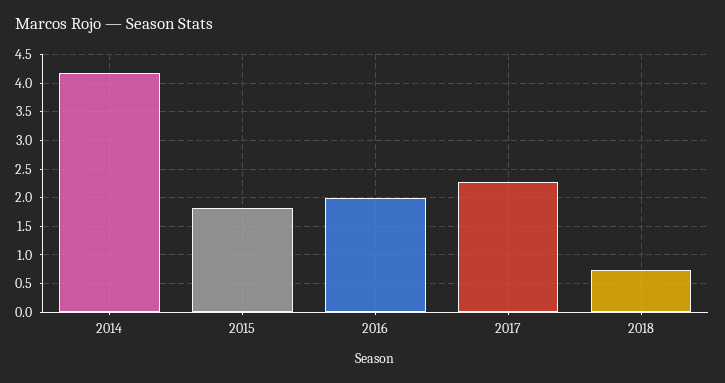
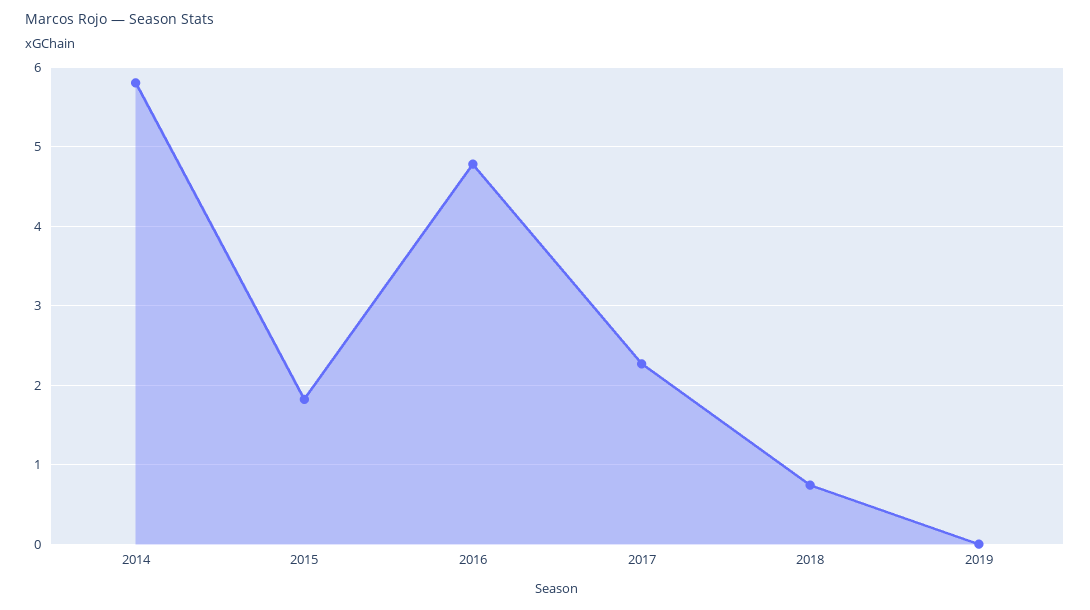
2014: 4.25 -> 5.8
2016: 2 -> 4.8
2019: none -> 0

